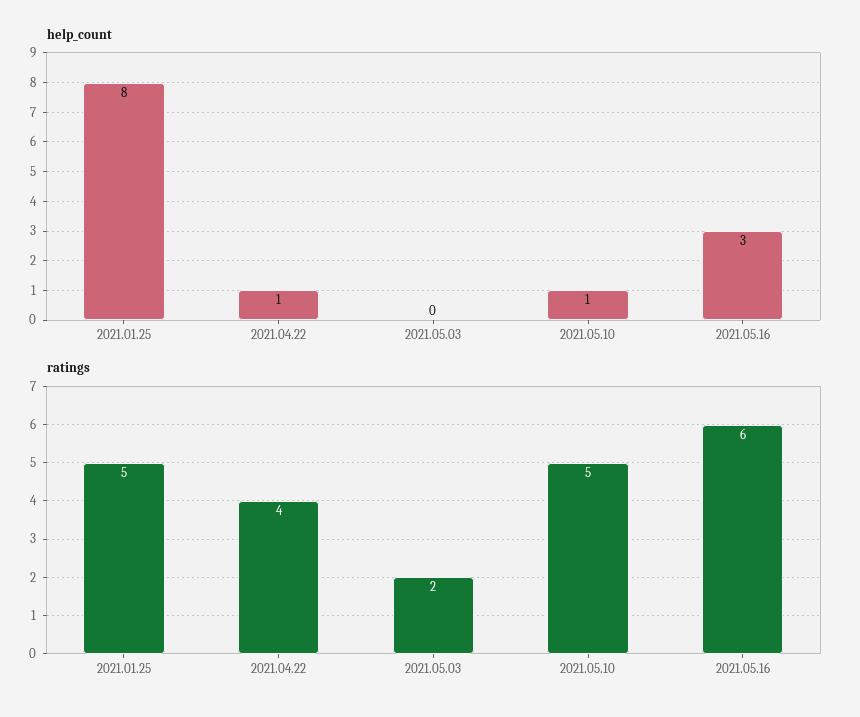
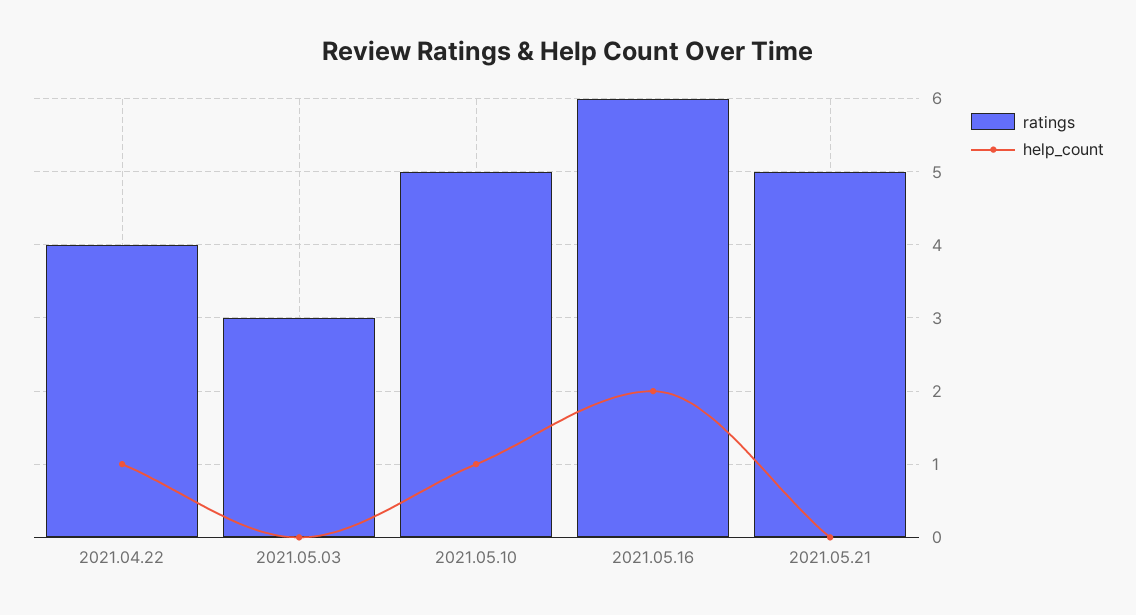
help_count, 2021.01.25: 8 -> none
help_count, 2021.05.16: 3 -> 2
ratings, 2021.01.25: 5 -> none
ratings, 2021.05.03: 2 -> 3
ratings, 2021.05.21: none -> 5
help_count, 2021.05.21: none -> 0

